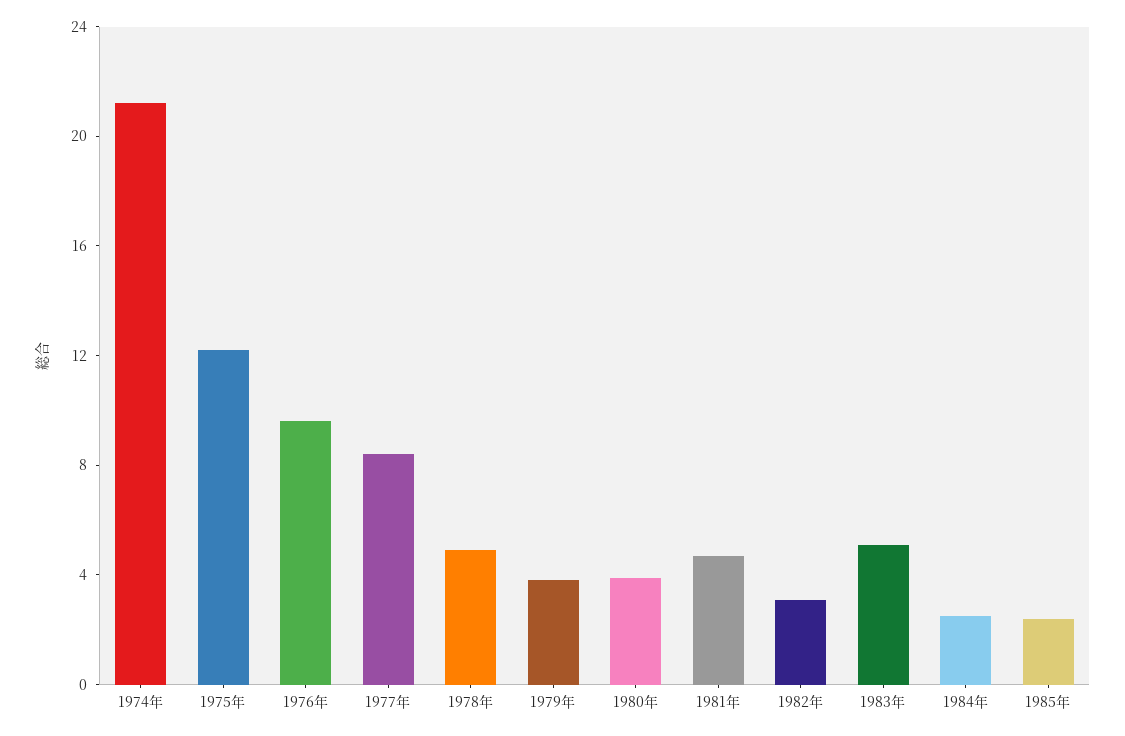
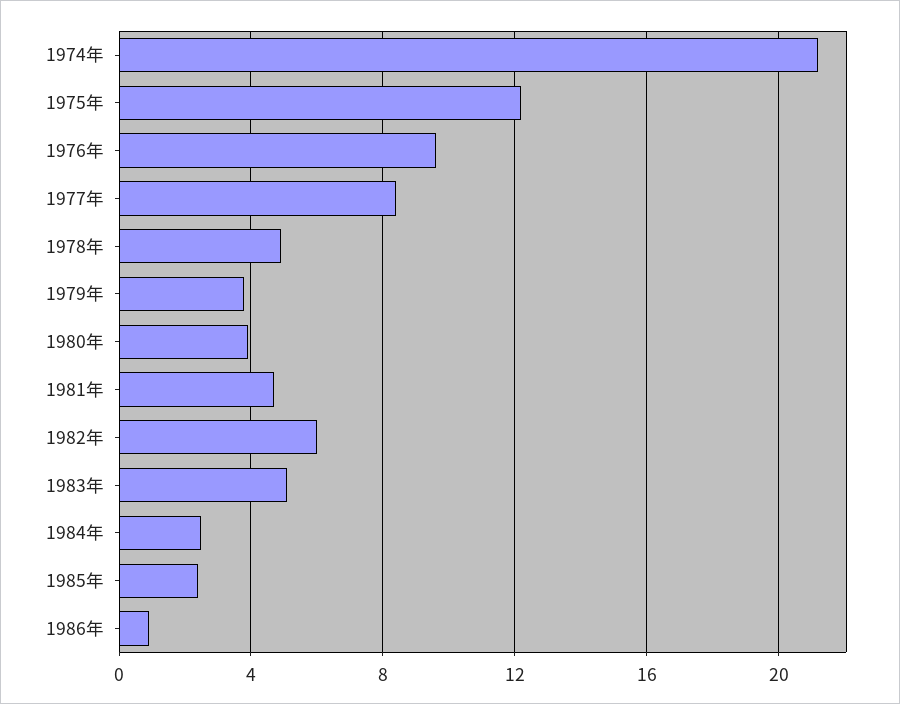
1982年: 3 -> 6
1986年: none -> 1

